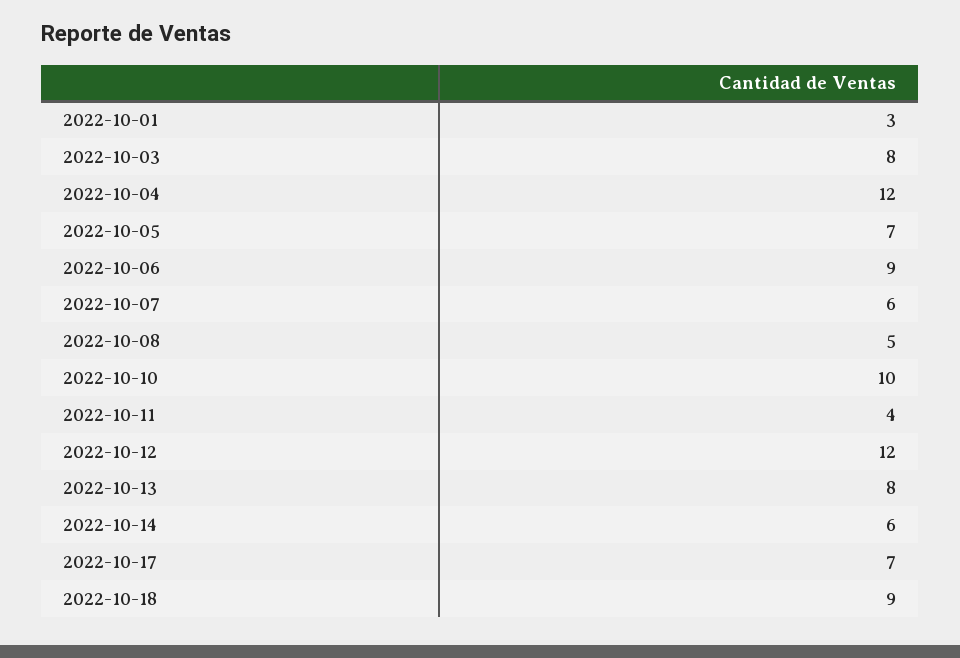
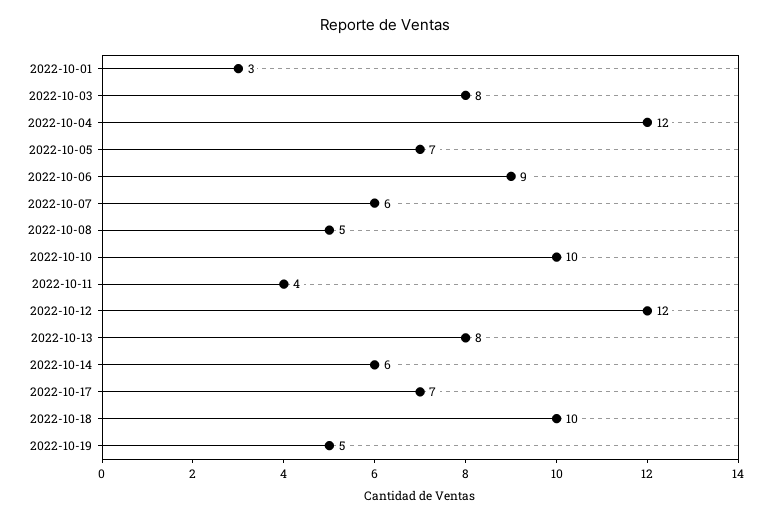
2022-10-18: 9 -> 10
2022-10-19: none -> 5

